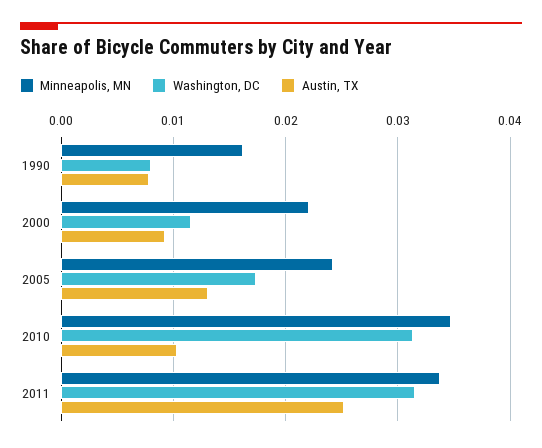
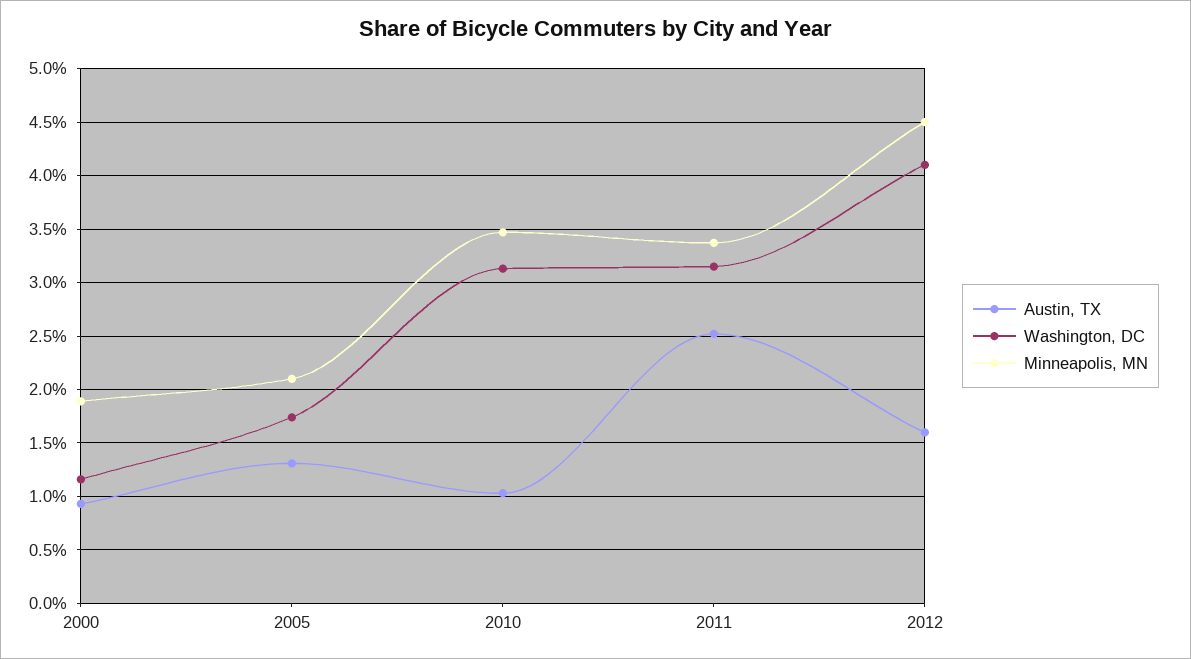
Minneapolis, MN, 1990: 0.016 -> none
Washington, DC, 1990: 0.008 -> none
Austin, TX, 1990: 0.008 -> none
Minneapolis, MN, 2000: 0.022 -> 0.019
Minneapolis, MN, 2005: 0.024 -> 0.021
Austin, TX, 2012: none -> 0.016
Washington, DC, 2012: none -> 0.041
Minneapolis, MN, 2012: none -> 0.045

